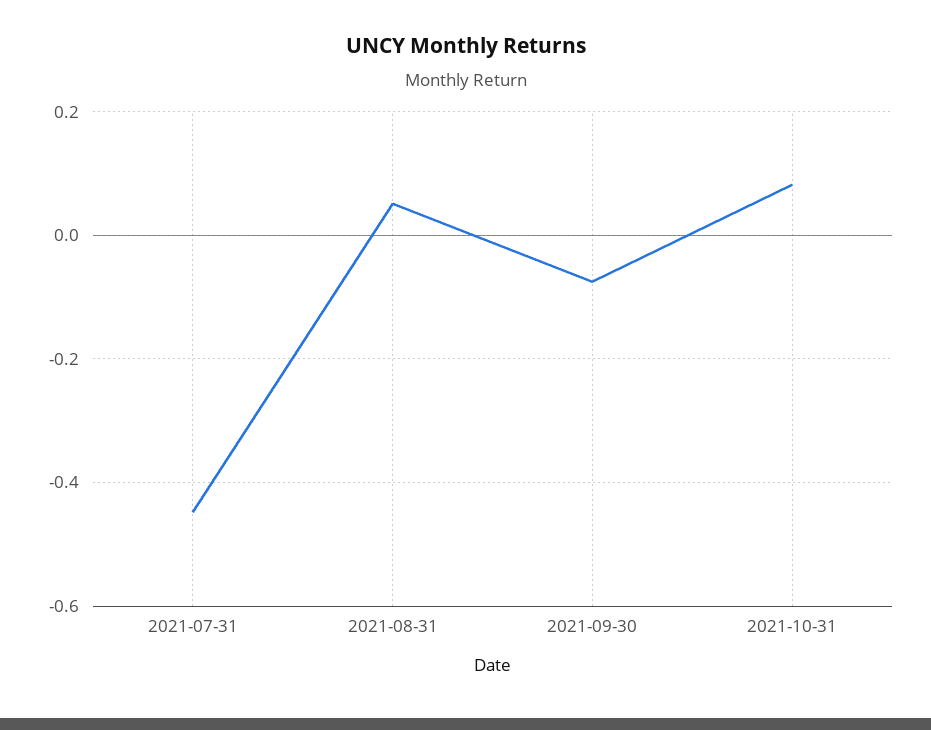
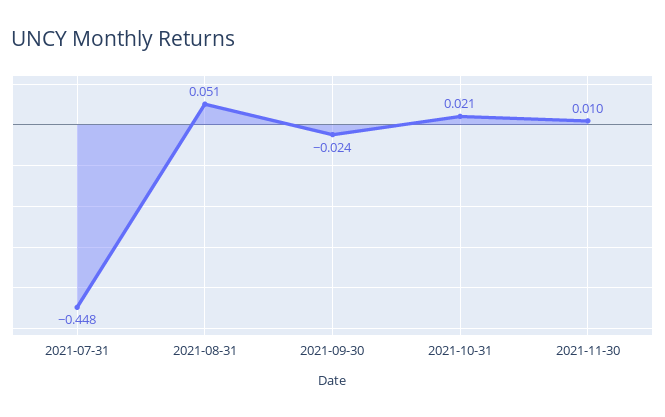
2021-09-30: -0.08 -> -0.024
2021-10-31: 0.08 -> 0.021
2021-11-30: none -> 0.01

